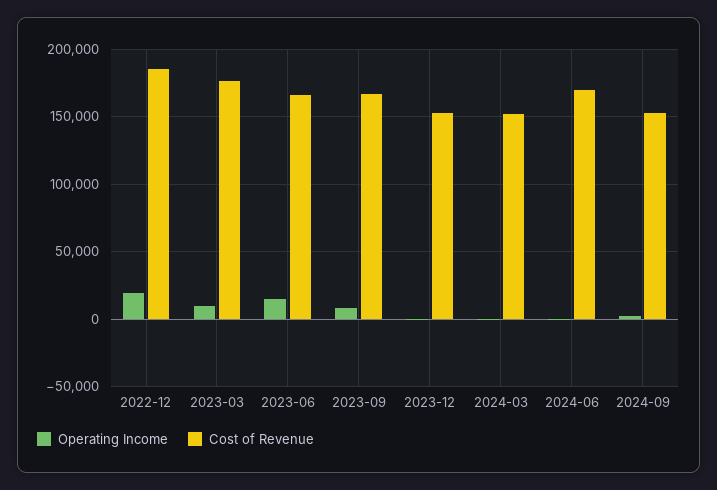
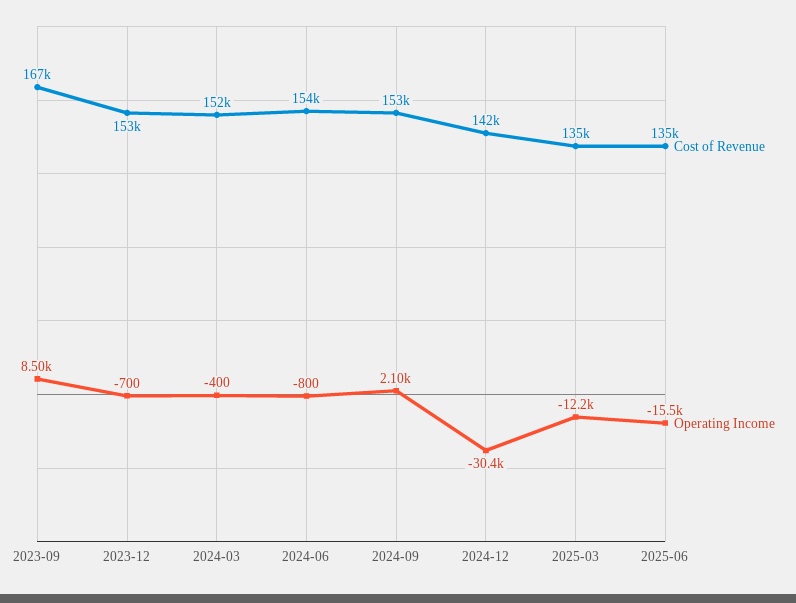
Operating Income, 2022-12: 20000 -> none
Cost of Revenue, 2022-12: 185000 -> none
Operating Income, 2023-03: 10000 -> none
Cost of Revenue, 2023-03: 175000 -> none
Operating Income, 2023-06: 15000 -> none
Cost of Revenue, 2023-06: 165000 -> none
Cost of Revenue, 2024-06: 170000 -> 154000
Cost of Revenue, 2024-12: none -> 142000
Operating Income, 2024-12: none -> -30400
Cost of Revenue, 2025-03: none -> 135000
Operating Income, 2025-03: none -> -12200
Cost of Revenue, 2025-06: none -> 135000
Operating Income, 2025-06: none -> -15500

